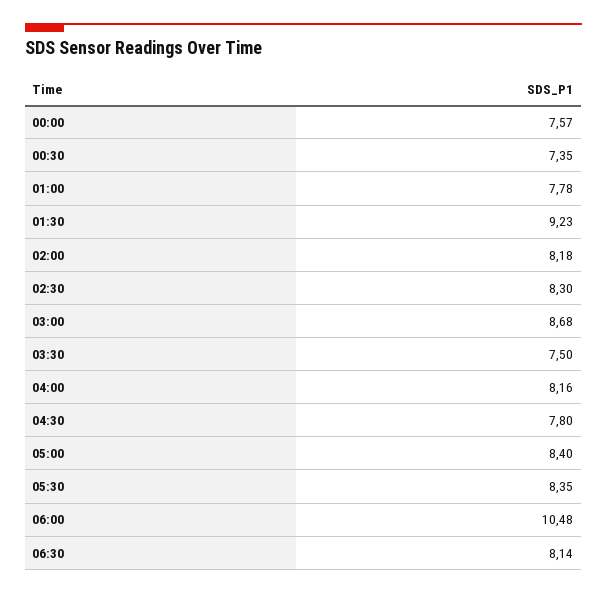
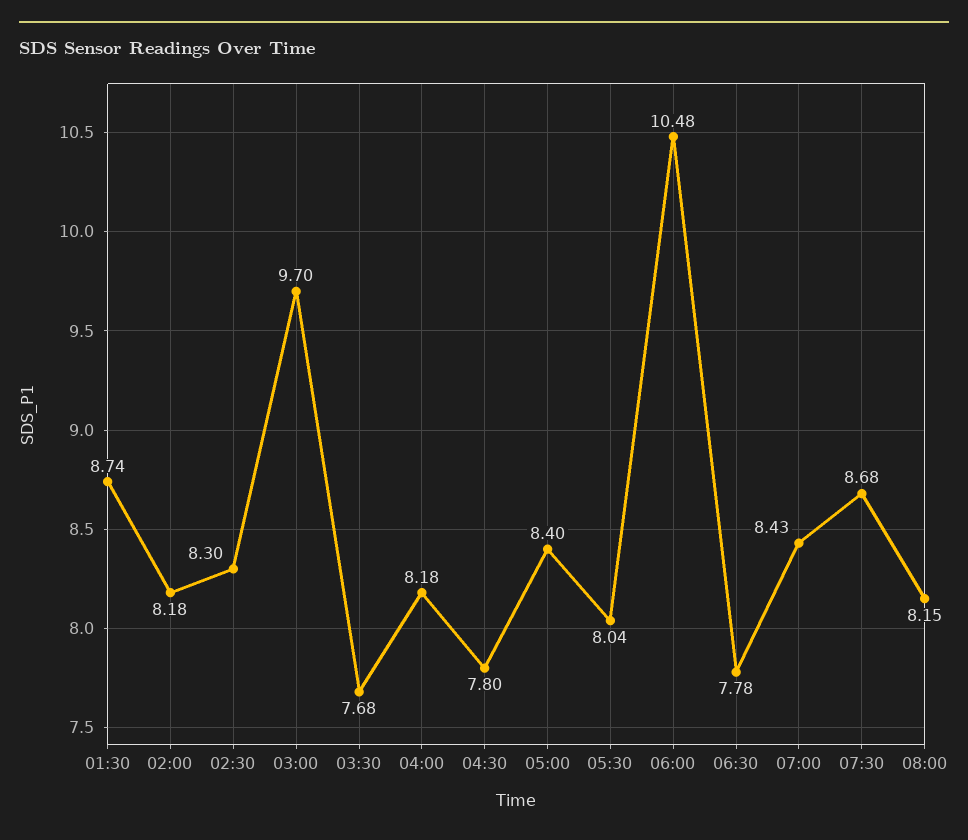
00:00: 7.57 -> none
00:30: 7.35 -> none
01:00: 7.78 -> none
01:30: 9.23 -> 8.74
03:00: 8.68 -> 9.7
03:30: 7.5 -> 7.68
04:00: 8.16 -> 8.18
05:30: 8.35 -> 8.04
06:30: 8.14 -> 7.78
07:00: none -> 8.43
07:30: none -> 8.68
08:00: none -> 8.15

